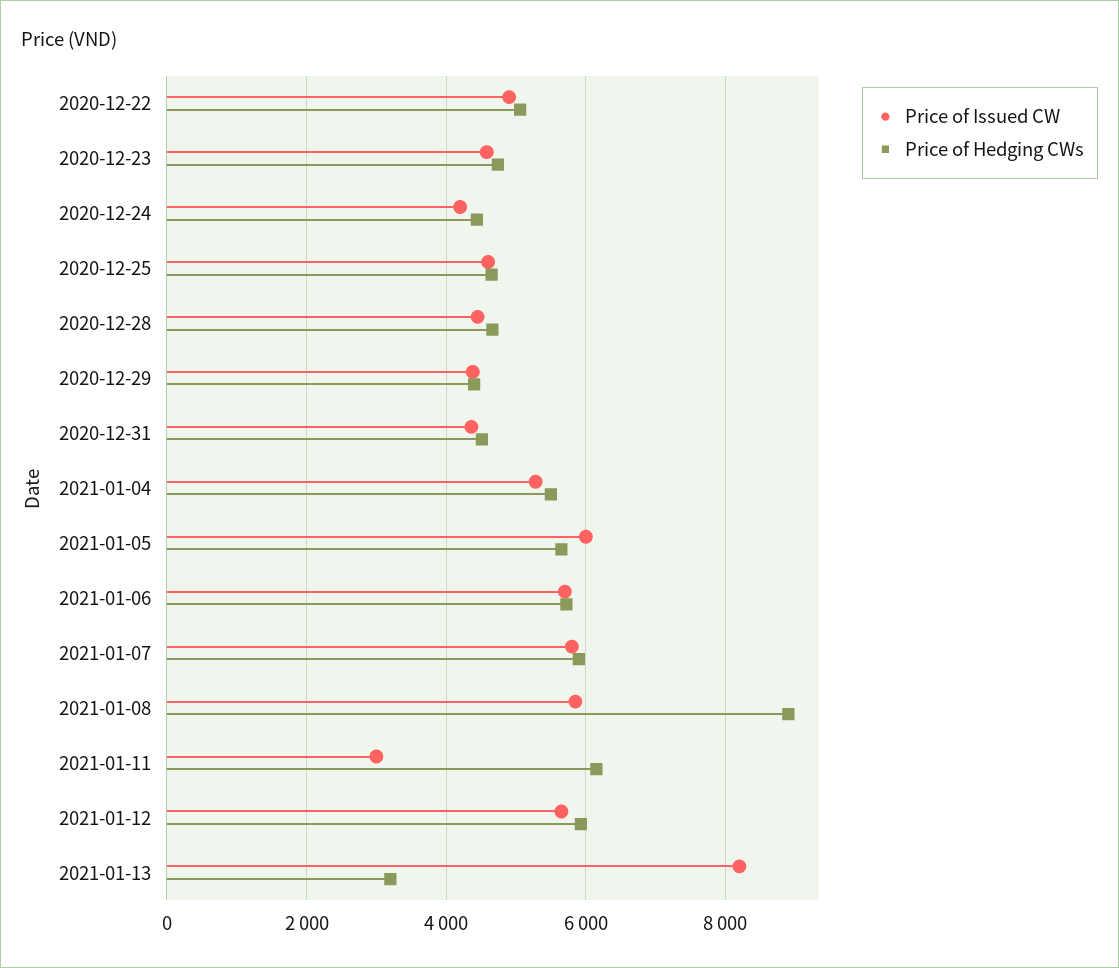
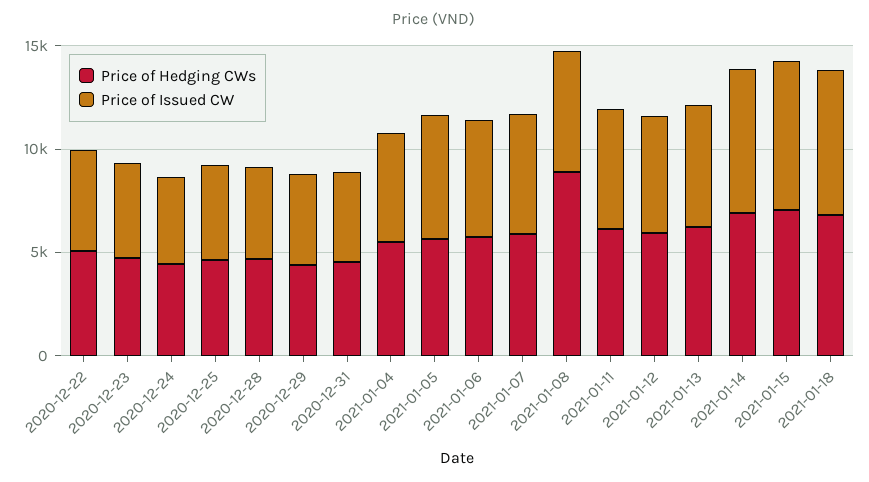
Price of Issued CW, 2021-01-11: 3000 -> 6000
Price of Issued CW, 2021-01-13: 8200 -> 6000
Price of Hedging CWs, 2021-01-13: 3200 -> 6000
Price of Hedging CWs, 2021-01-14: none -> 7000
Price of Issued CW, 2021-01-14: none -> 7000
Price of Hedging CWs, 2021-01-15: none -> 7000
Price of Issued CW, 2021-01-15: none -> 7000
Price of Hedging CWs, 2021-01-18: none -> 7000
Price of Issued CW, 2021-01-18: none -> 7000

